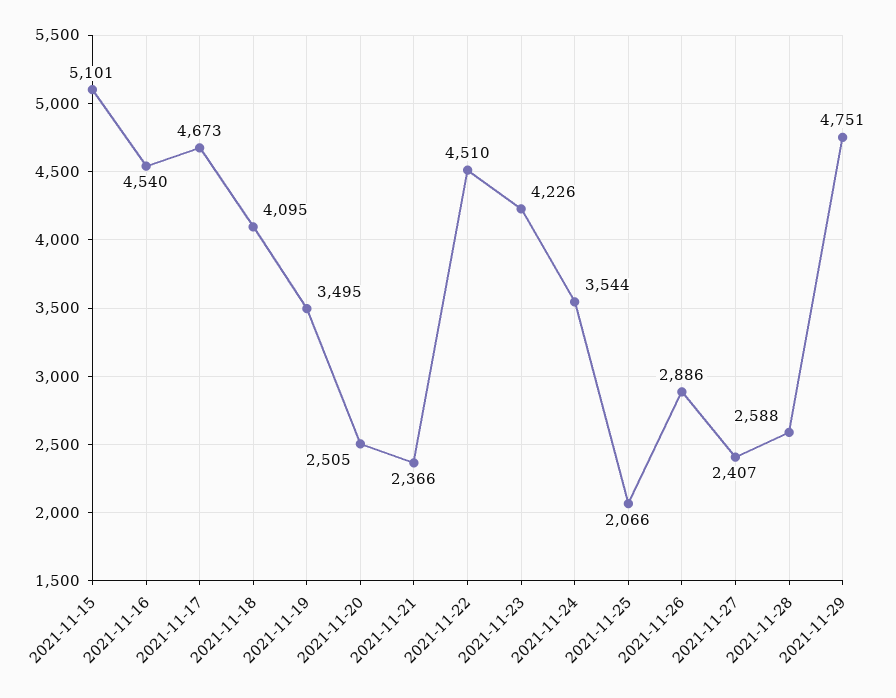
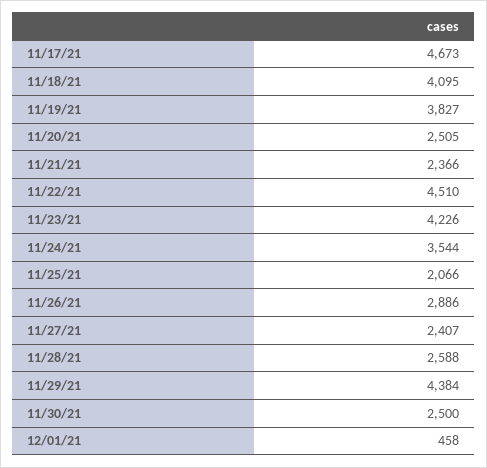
2021-11-15: 5101 -> none
2021-11-16: 4540 -> none
2021-11-19: 3495 -> 3827
2021-11-29: 4751 -> 4384
11/30/21: none -> 2500
12/01/21: none -> 458

